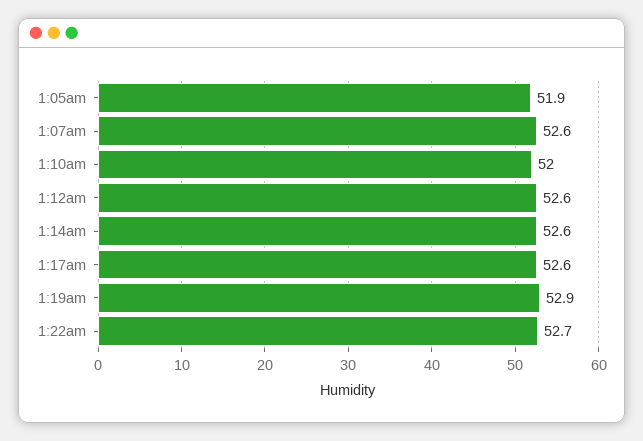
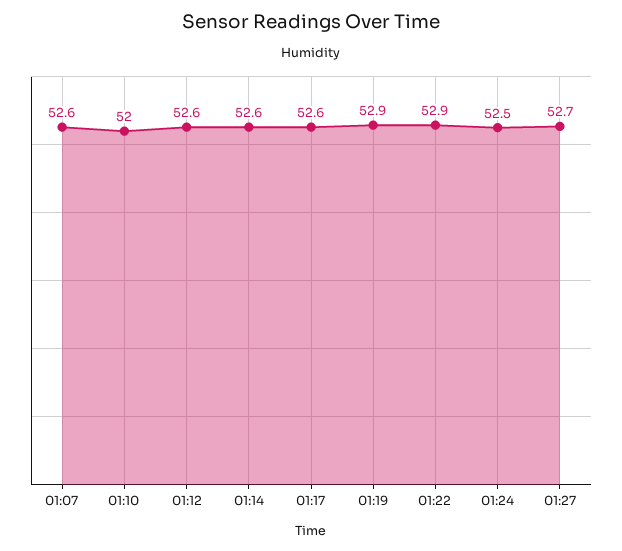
1:05am: 51.9 -> none
1:22am: 52.7 -> 52.9
01:24: none -> 52.5
01:27: none -> 52.7

